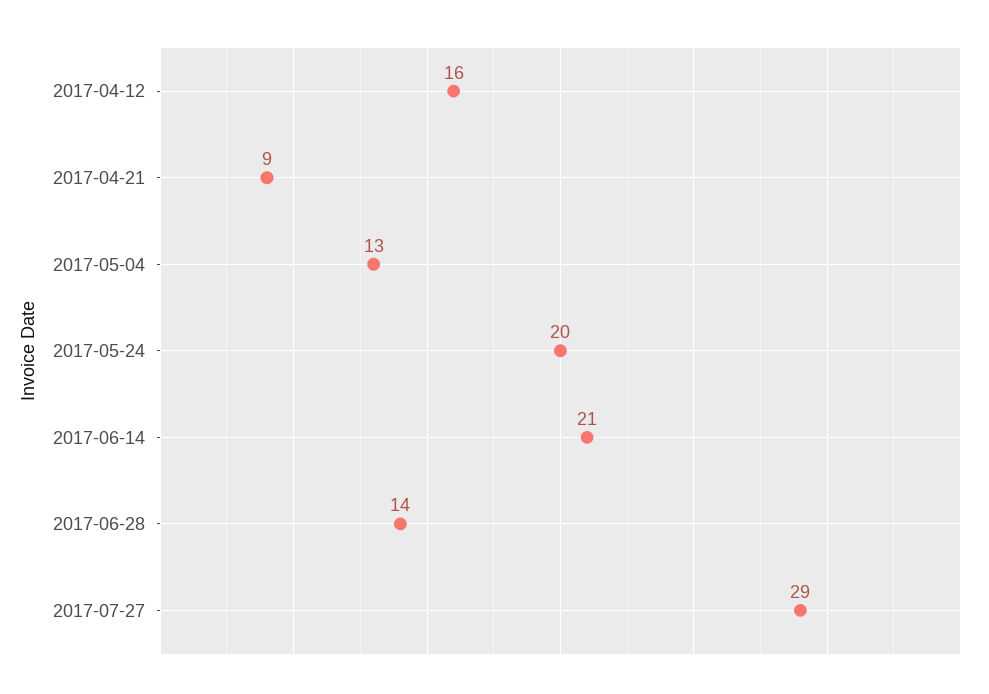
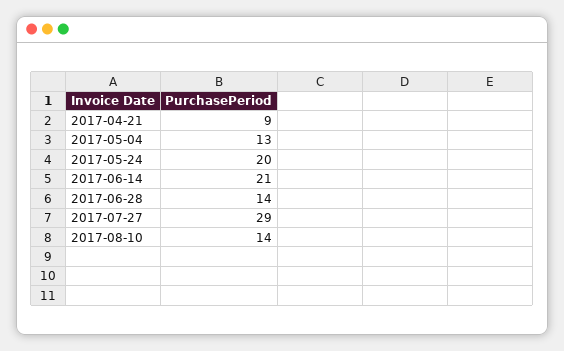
2017-04-12: 16 -> none
2017-08-10: none -> 14

